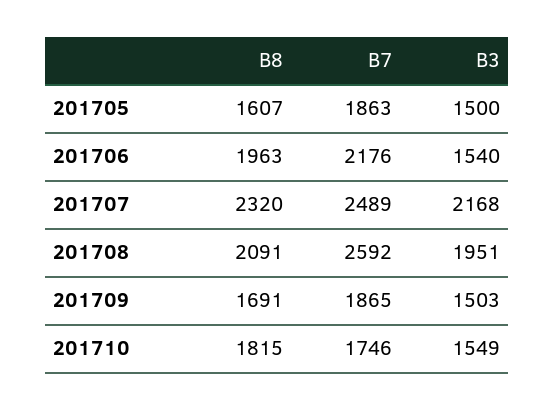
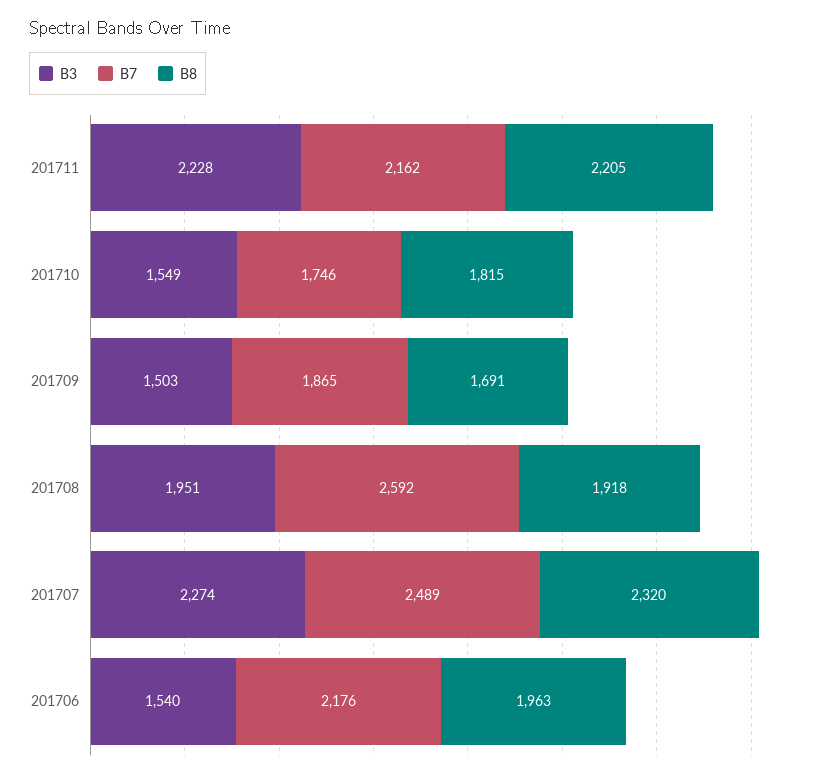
B8, 201705: 1607 -> none
B7, 201705: 1863 -> none
B3, 201705: 1500 -> none
B3, 201707: 2168 -> 2274
B8, 201708: 2091 -> 1918
B3, 201711: none -> 2228
B7, 201711: none -> 2162
B8, 201711: none -> 2205

